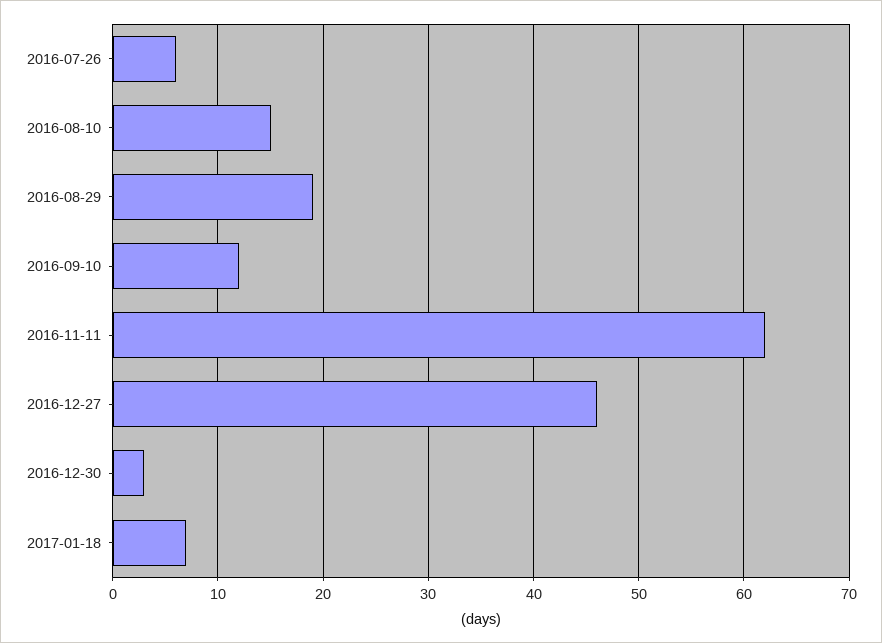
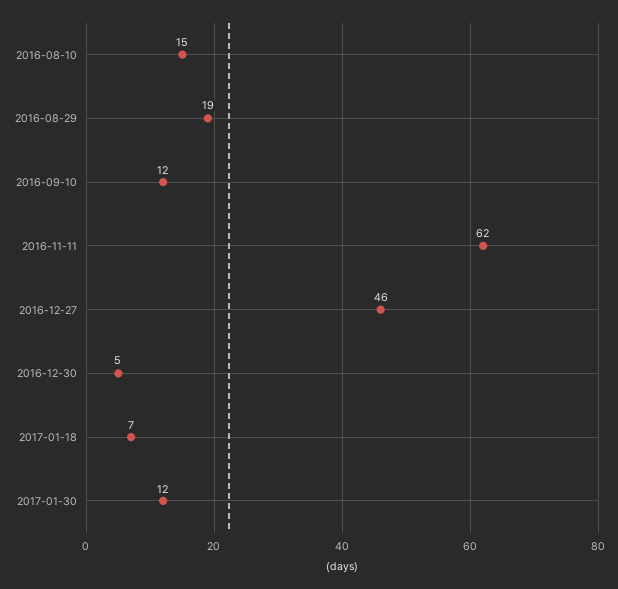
2016-07-26: 6 -> none
2016-12-30: 3 -> 5
2017-01-30: none -> 12

